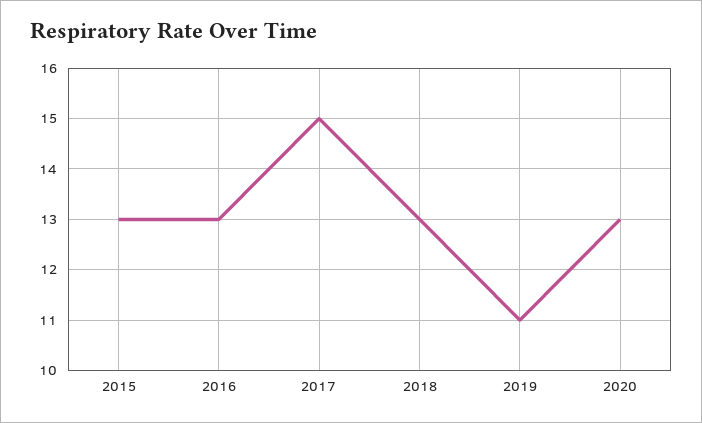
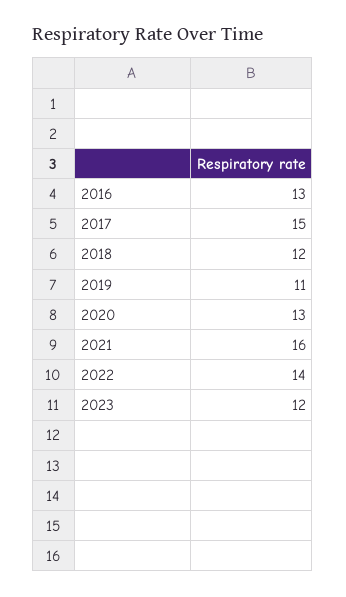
2015: 13 -> none
2018: 13 -> 12
2021: none -> 16
2022: none -> 14
2023: none -> 12

